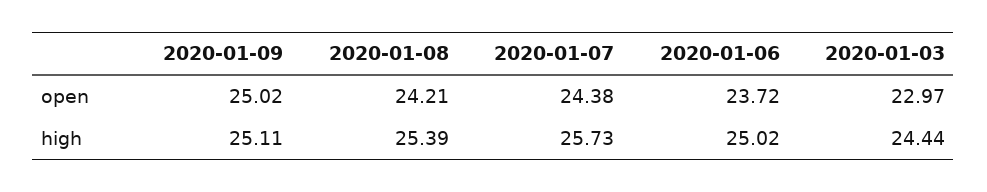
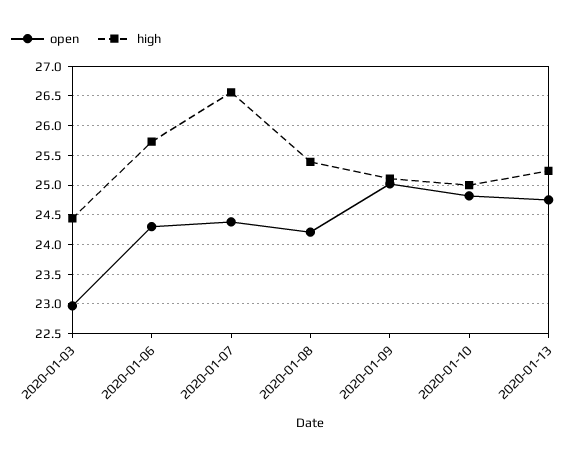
open, 2020-01-06: 23.72 -> 24.25
high, 2020-01-07: 25.73 -> 26.5
high, 2020-01-06: 25.02 -> 25.75
open, 2020-01-10: none -> 24.75
high, 2020-01-10: none -> 25
open, 2020-01-13: none -> 24.75
high, 2020-01-13: none -> 25.25

